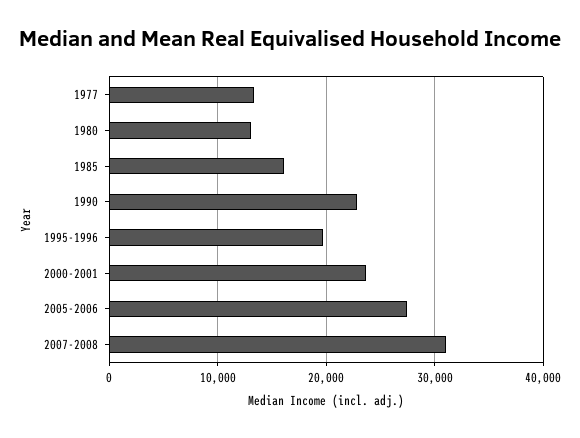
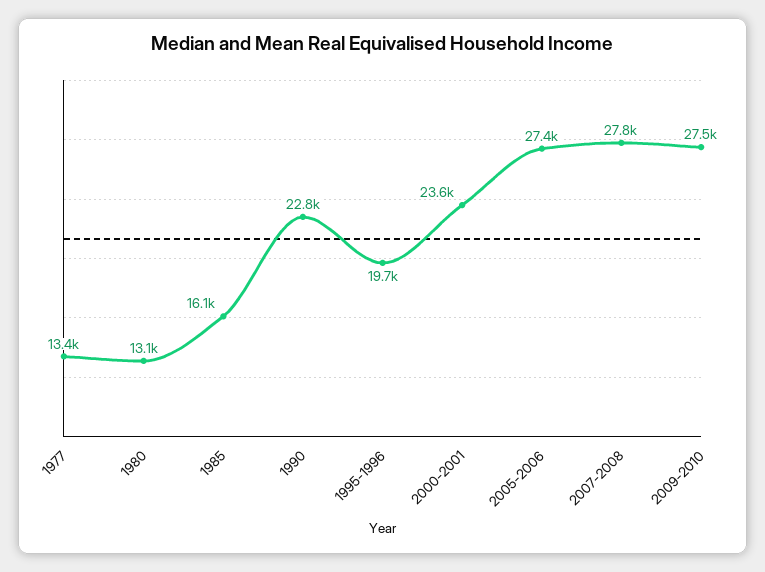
2007-2008: 31000 -> 27800
2009-2010: none -> 27500

